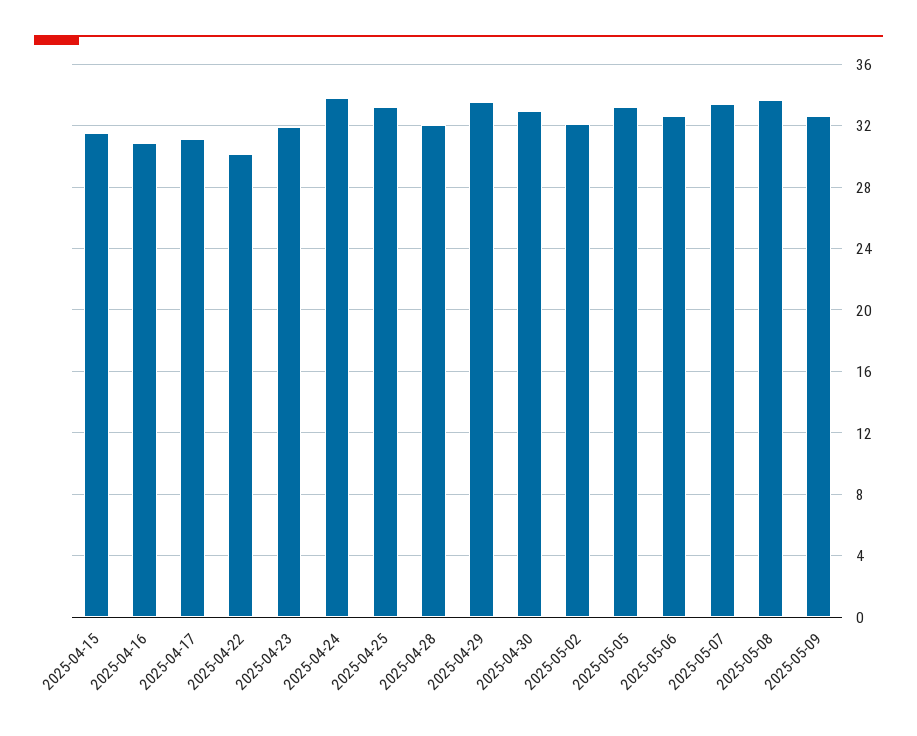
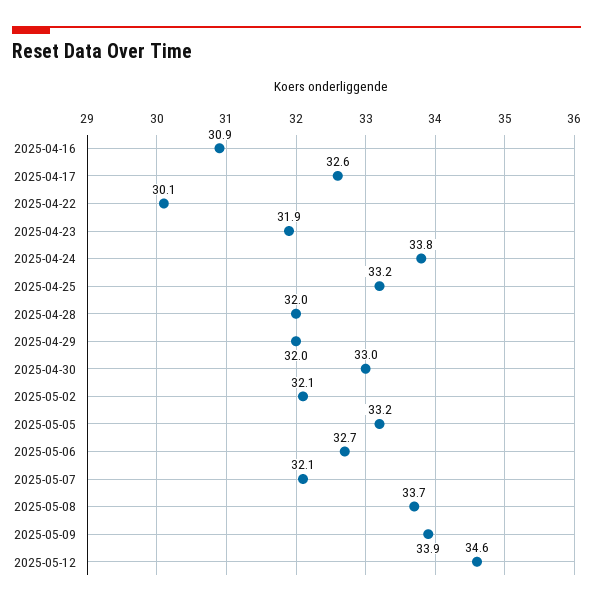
2025-04-15: 31.5 -> none
2025-04-17: 31 -> 32.6
2025-04-29: 33.5 -> 32
2025-05-07: 33.5 -> 32.1
2025-05-09: 32.5 -> 33.9
2025-05-12: none -> 34.6

